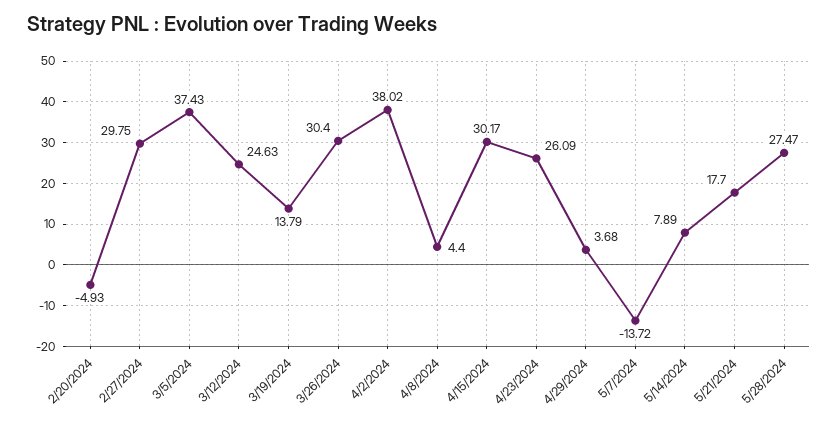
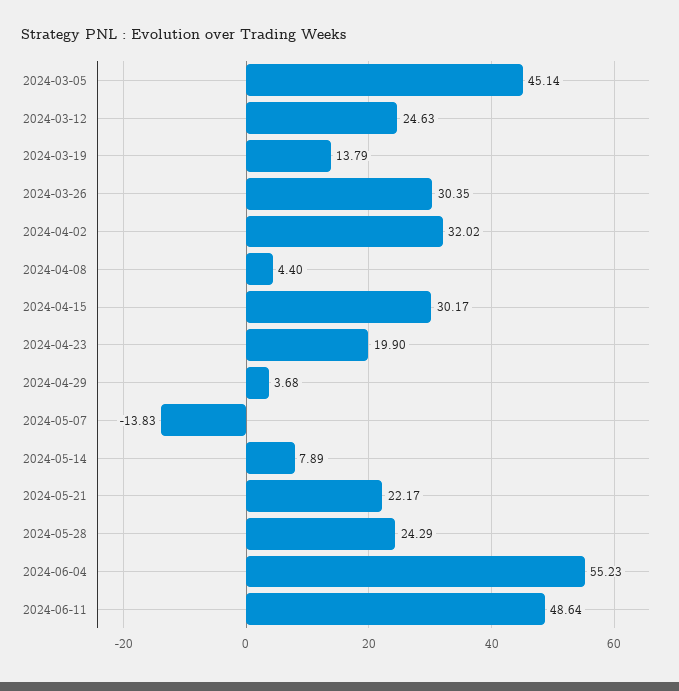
2/20/2024: -4.93 -> none
2/27/2024: 29.75 -> none
3/5/2024: 37.43 -> 45.14
3/26/2024: 30.4 -> 30.35
4/2/2024: 38.02 -> 32.02
4/23/2024: 26.09 -> 19.9
5/7/2024: -13.72 -> -13.83
5/21/2024: 17.7 -> 22.17
5/28/2024: 27.47 -> 24.29
2024-06-04: none -> 55.23
2024-06-11: none -> 48.64

